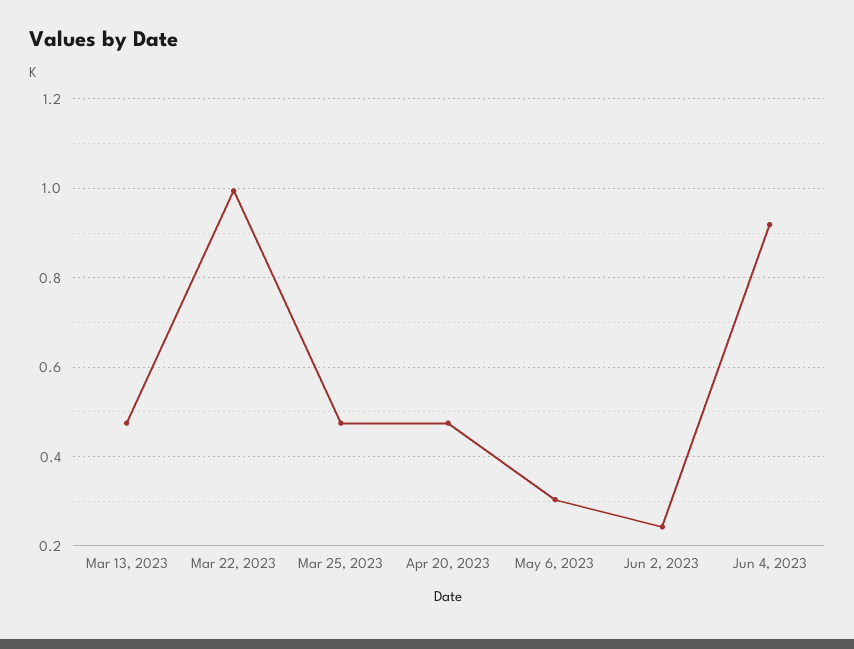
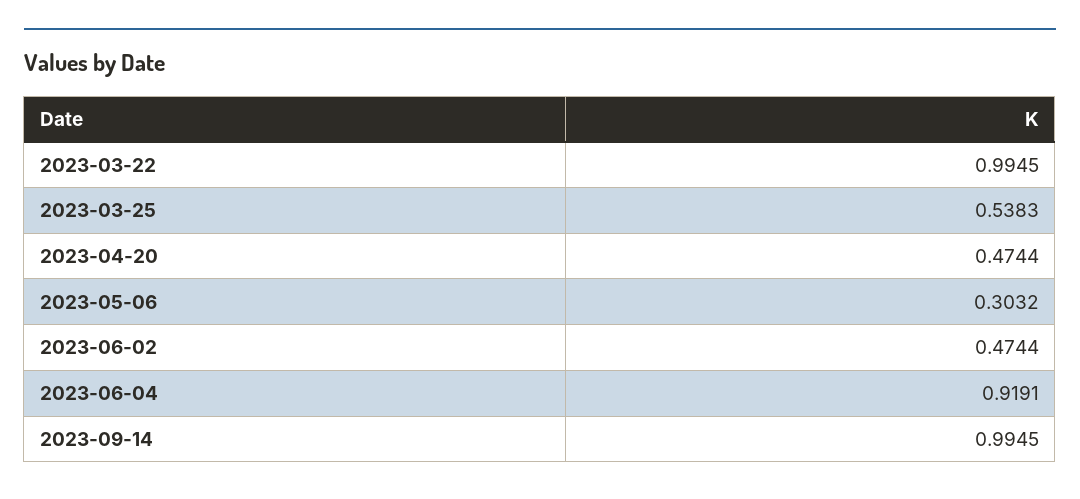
Mar 13, 2023: 0.48 -> none
Mar 25, 2023: 0.48 -> 0.5383
Jun 2, 2023: 0.24 -> 0.4744
2023-09-14: none -> 0.9945

